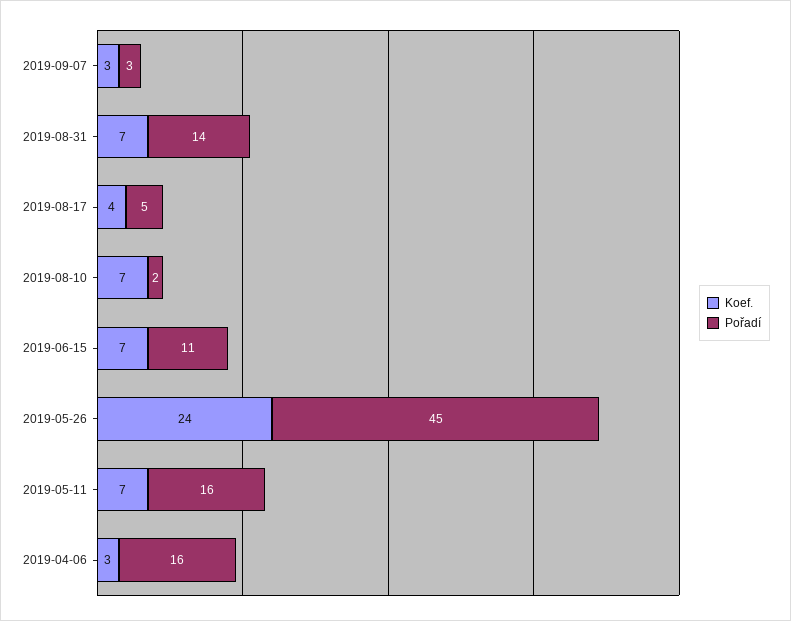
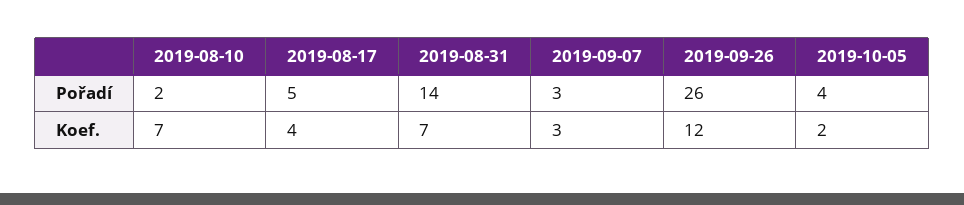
Koef., 2019-06-15: 7 -> none
Pořadí, 2019-06-15: 11 -> none
Koef., 2019-05-26: 24 -> none
Pořadí, 2019-05-26: 45 -> none
Koef., 2019-05-11: 7 -> none
Pořadí, 2019-05-11: 16 -> none
Koef., 2019-04-06: 3 -> none
Pořadí, 2019-04-06: 16 -> none
Pořadí, 2019-09-26: none -> 26
Pořadí, 2019-10-05: none -> 4
Koef., 2019-09-26: none -> 12
Koef., 2019-10-05: none -> 2

